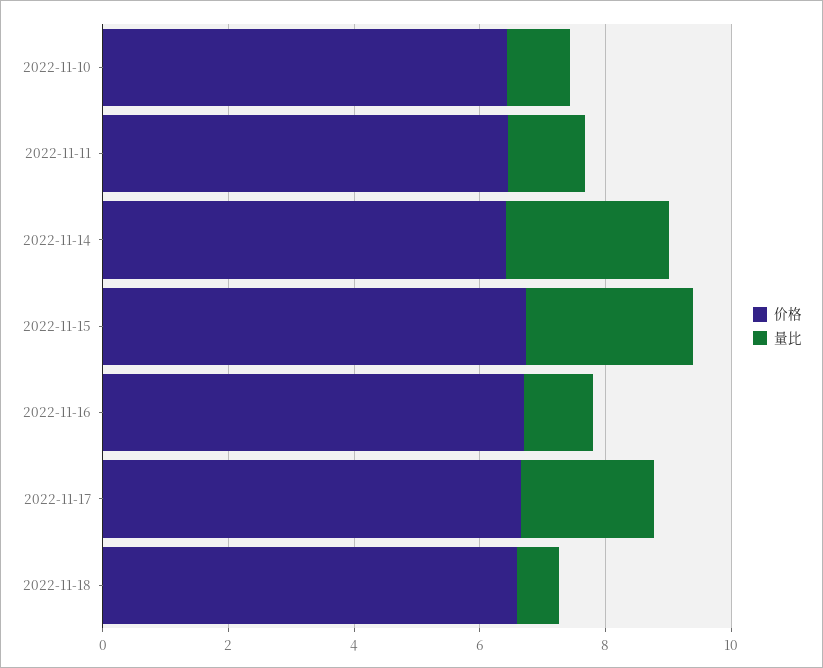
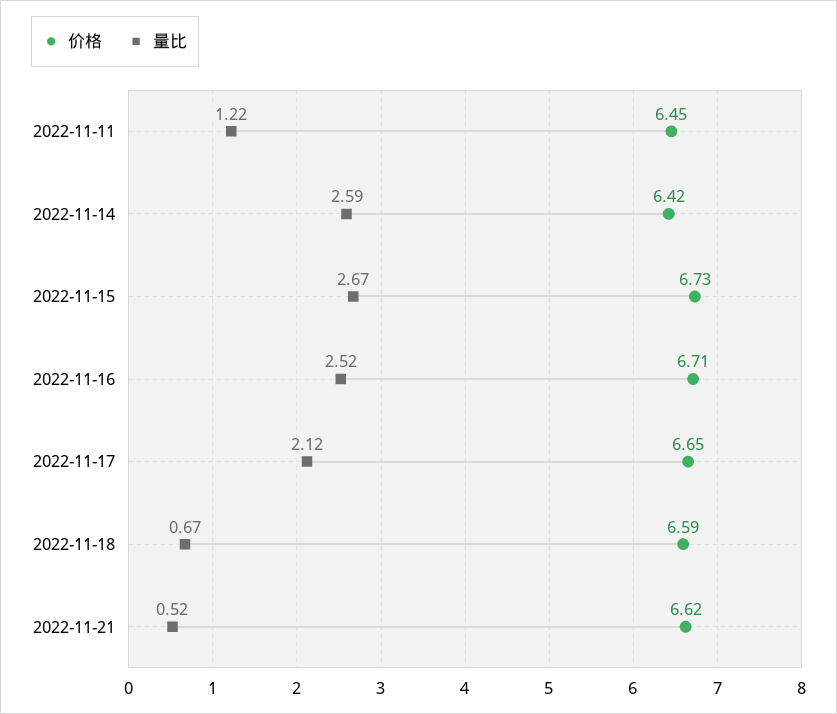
价格, 2022-11-10: 6.5 -> none
量比, 2022-11-10: 1 -> none
量比, 2022-11-16: 1 -> 2.52
价格, 2022-11-21: none -> 6.62
量比, 2022-11-21: none -> 0.52

